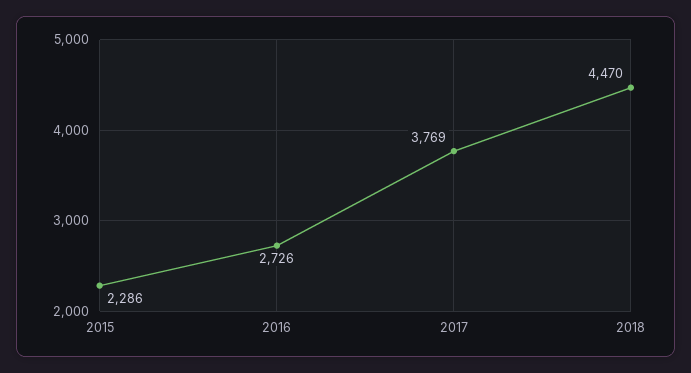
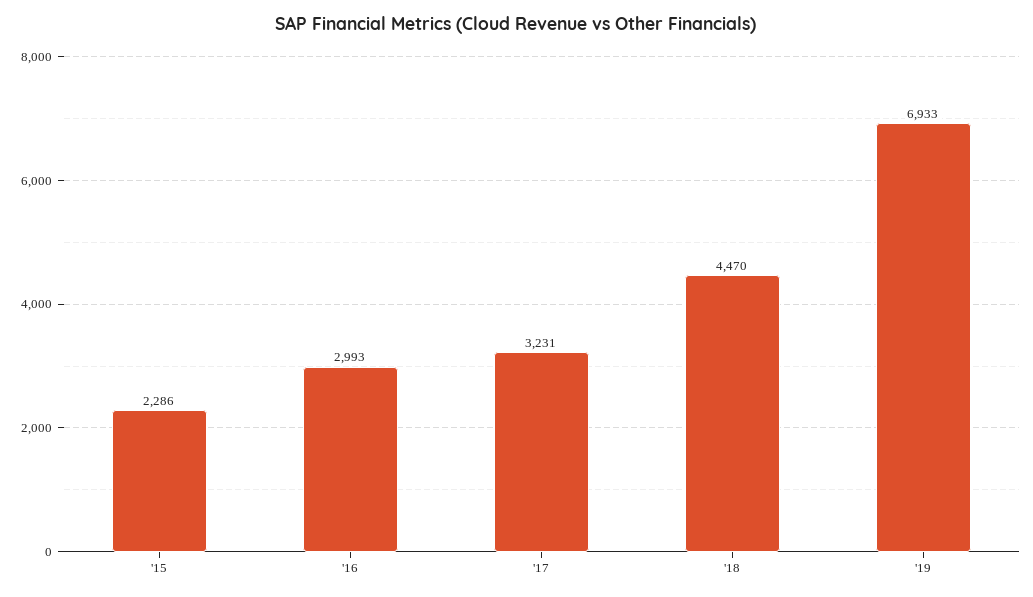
2016: 2726 -> 2993
2017: 3769 -> 3231
'19: none -> 6933

